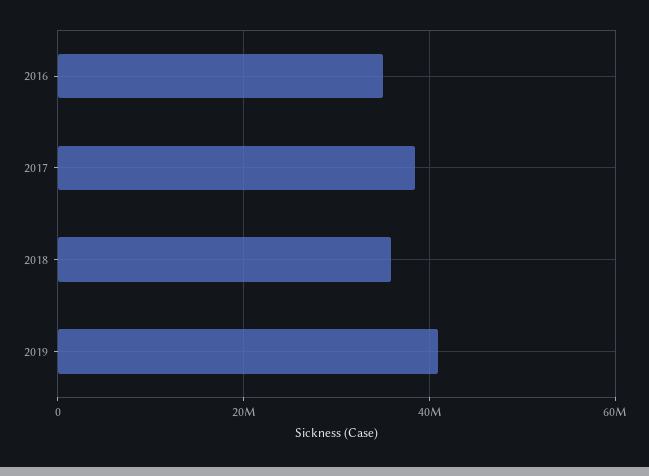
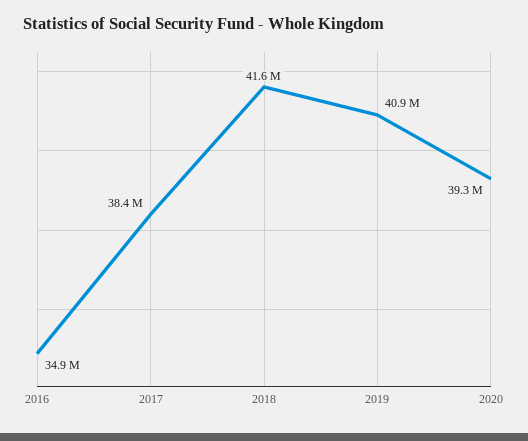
2018: 36000000 -> 41600000
2020: none -> 39300000

